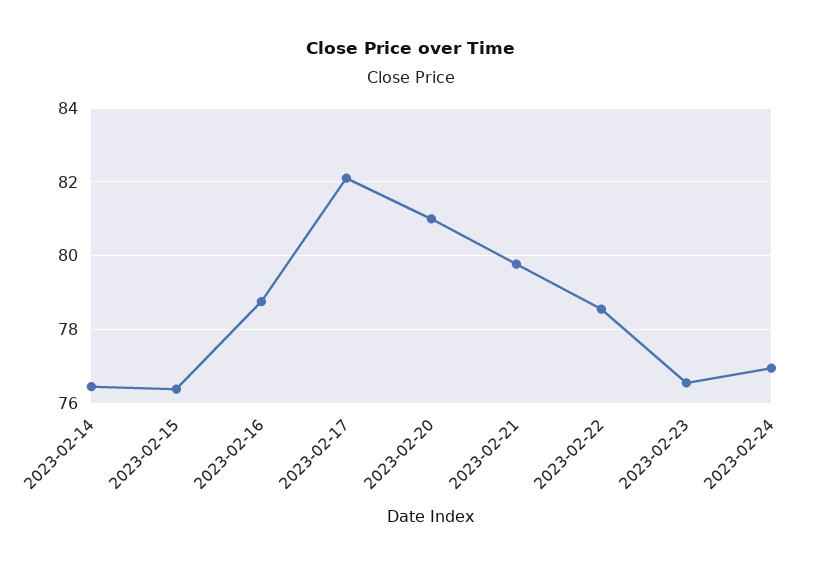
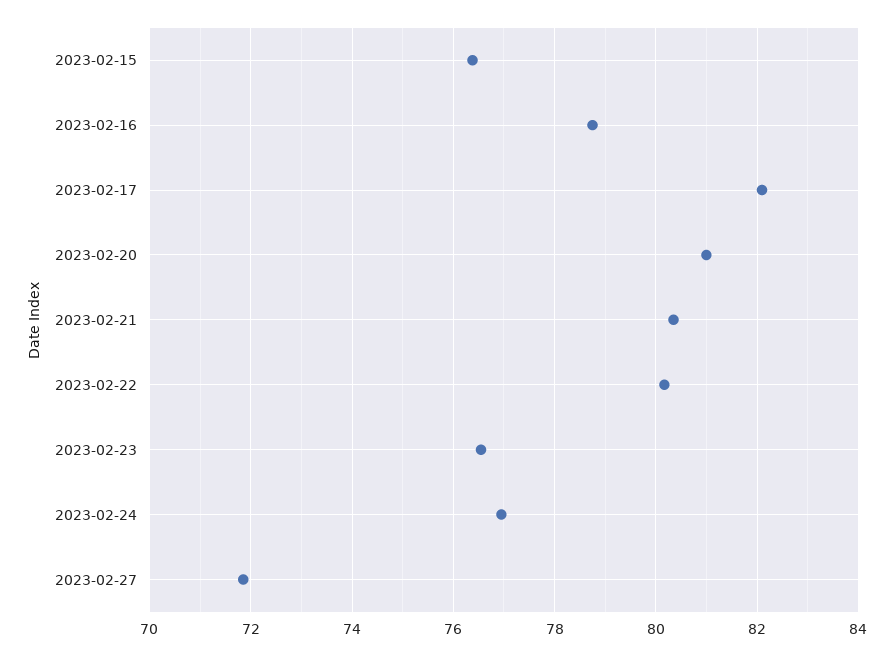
2023-02-14: 76.4 -> none
2023-02-21: 79.8 -> 80.4
2023-02-22: 78.6 -> 80.2
2023-02-27: none -> 71.8

